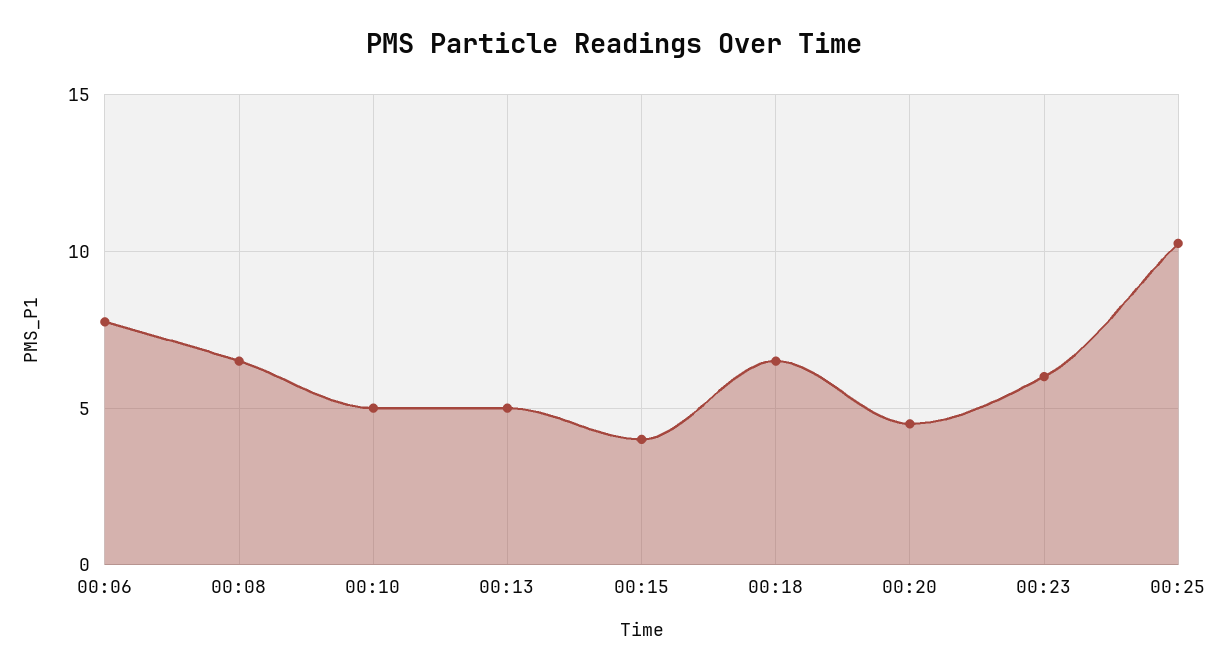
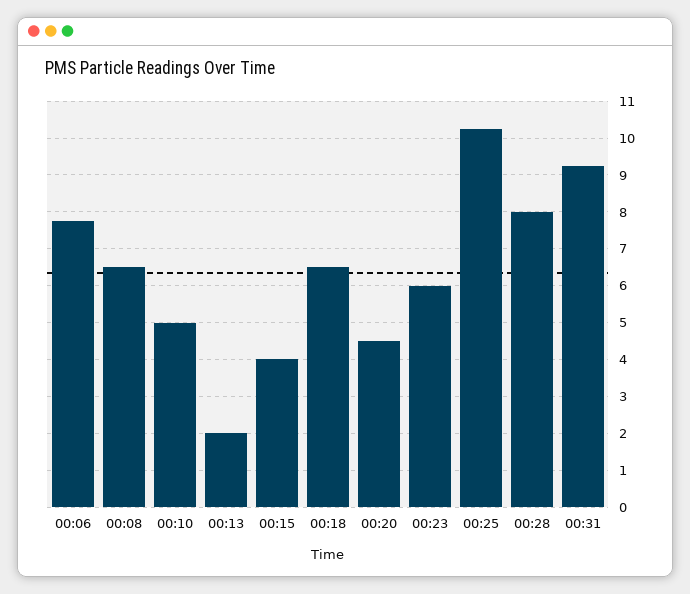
00:13: 5 -> 2
00:28: none -> 8
00:31: none -> 9.2

